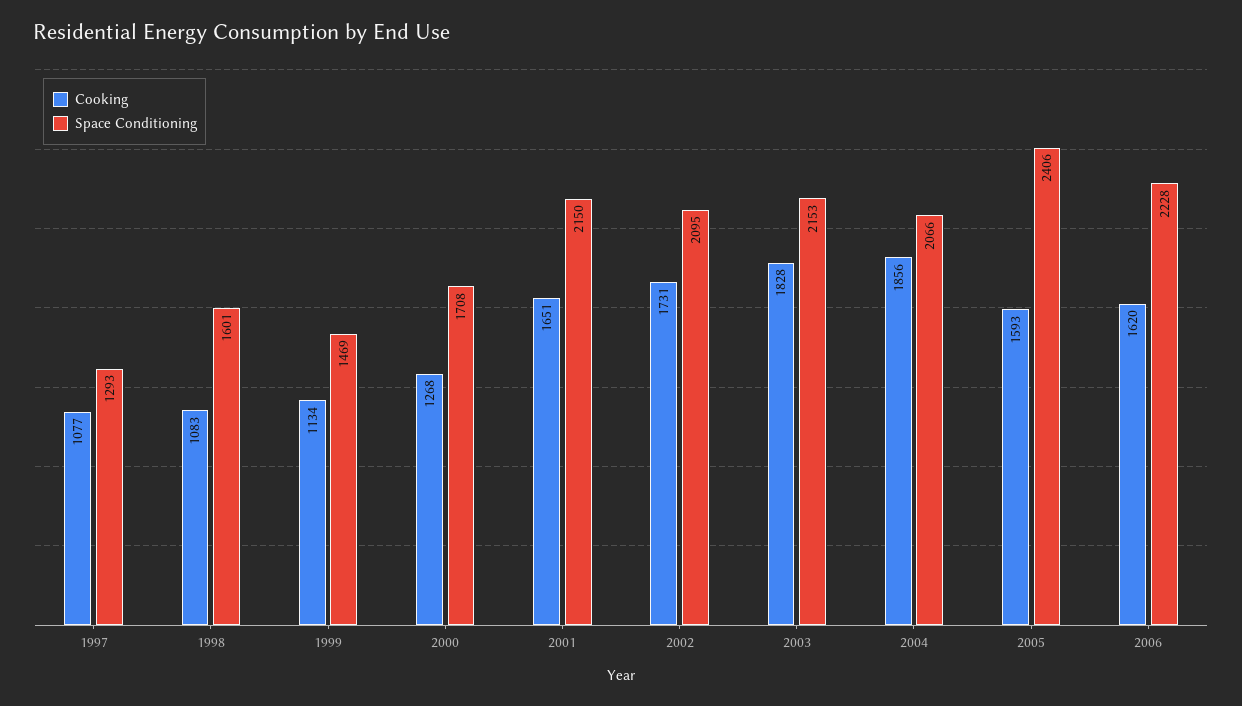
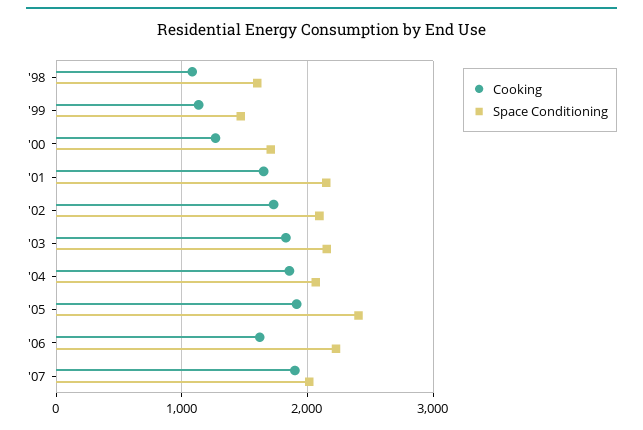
Cooking, 1997: 1077 -> none
Space Conditioning, 1997: 1293 -> none
Cooking, 2005: 1593 -> 1900
Cooking, '07: none -> 1900
Space Conditioning, '07: none -> 2000

